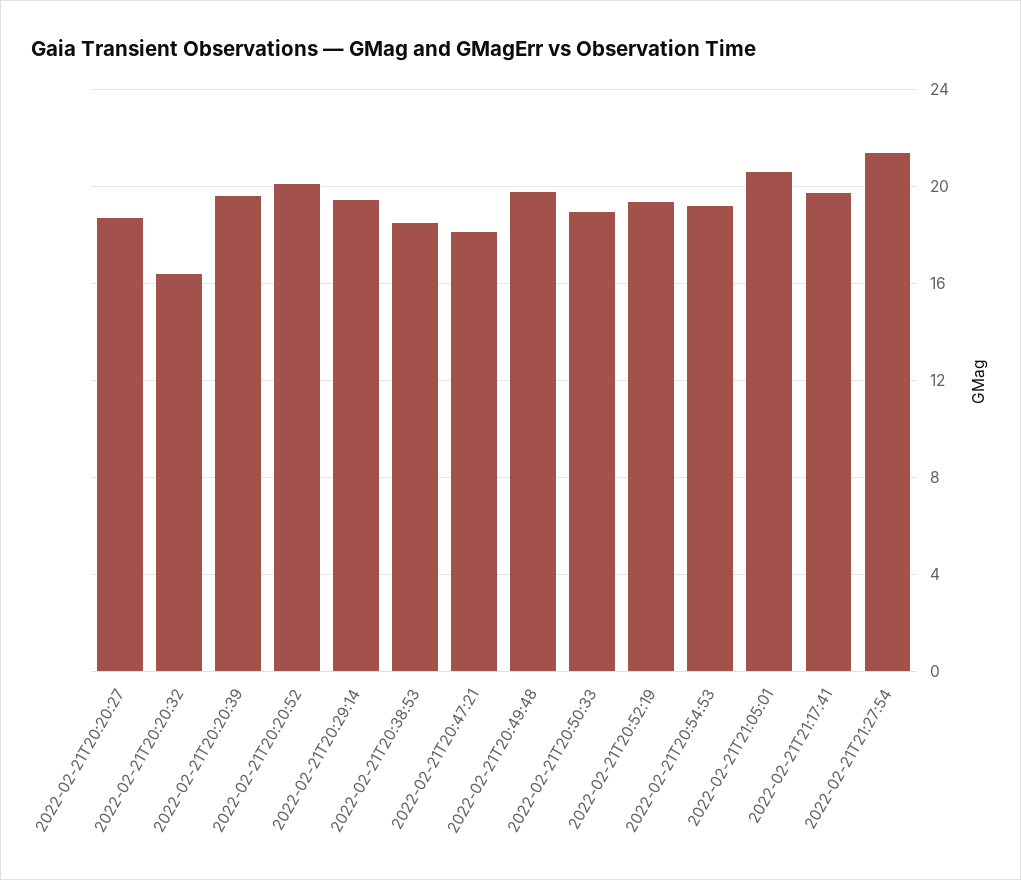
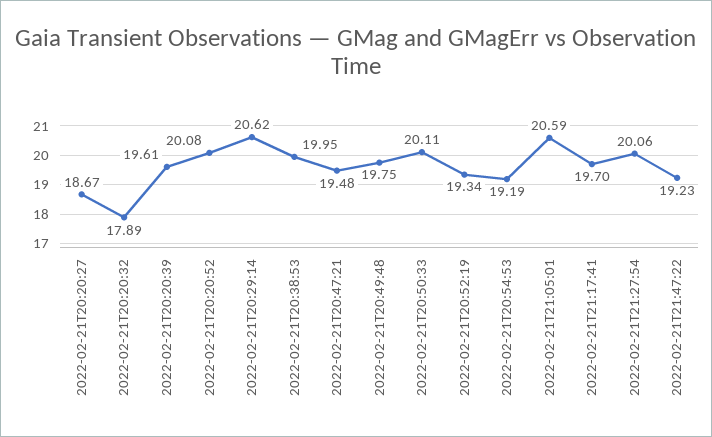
2022-02-21T20:20:32: 16.5 -> 17.89
2022-02-21T20:29:14: 19.5 -> 20.62
2022-02-21T20:38:53: 18.5 -> 19.95
2022-02-21T20:47:21: 18 -> 19.48
2022-02-21T20:50:33: 19 -> 20.11
2022-02-21T21:27:54: 21.5 -> 20.06
2022-02-21T21:47:22: none -> 19.23

